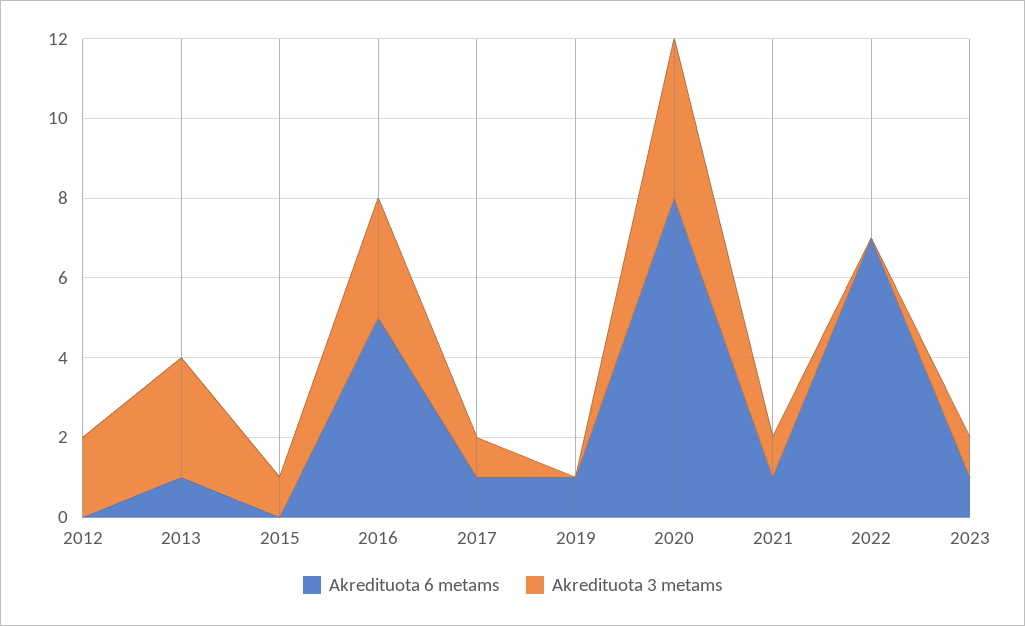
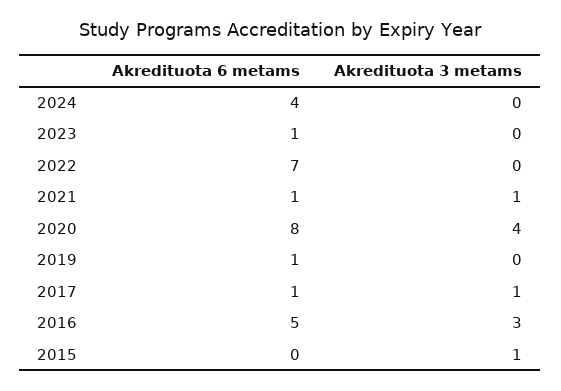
Akredituota 6 metams, 2012: 0 -> none
Akredituota 3 metams, 2012: 2 -> none
Akredituota 6 metams, 2013: 1 -> none
Akredituota 3 metams, 2013: 3 -> none
Akredituota 3 metams, 2023: 1 -> 0
Akredituota 6 metams, 2024: none -> 4
Akredituota 3 metams, 2024: none -> 0

